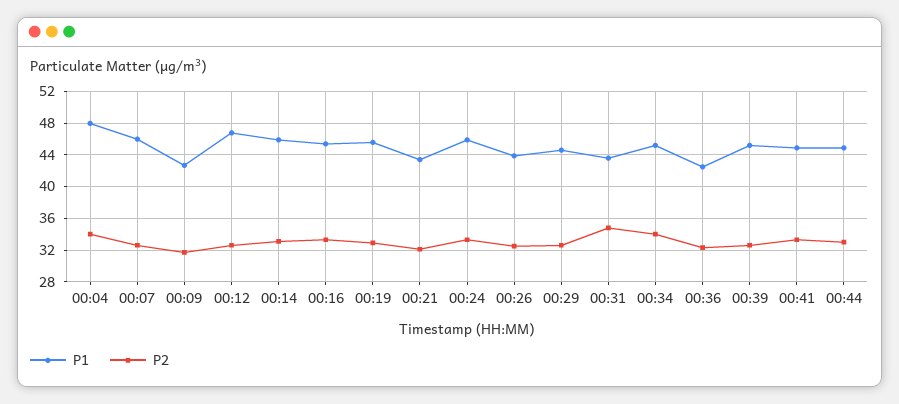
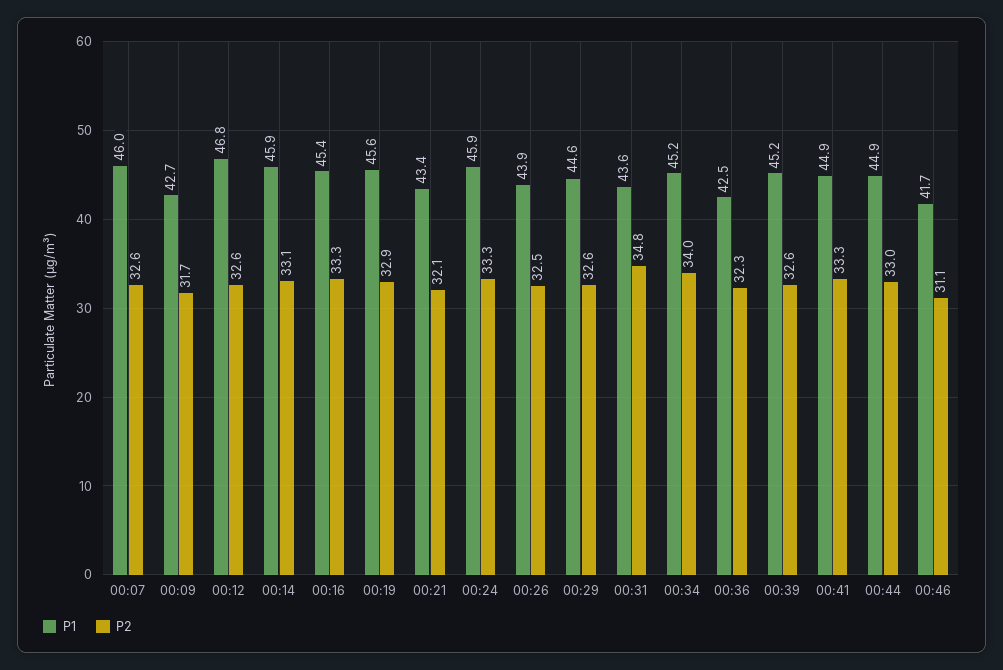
P1, 00:04: 48 -> none
P2, 00:04: 34 -> none
P1, 00:46: none -> 41.7
P2, 00:46: none -> 31.1

